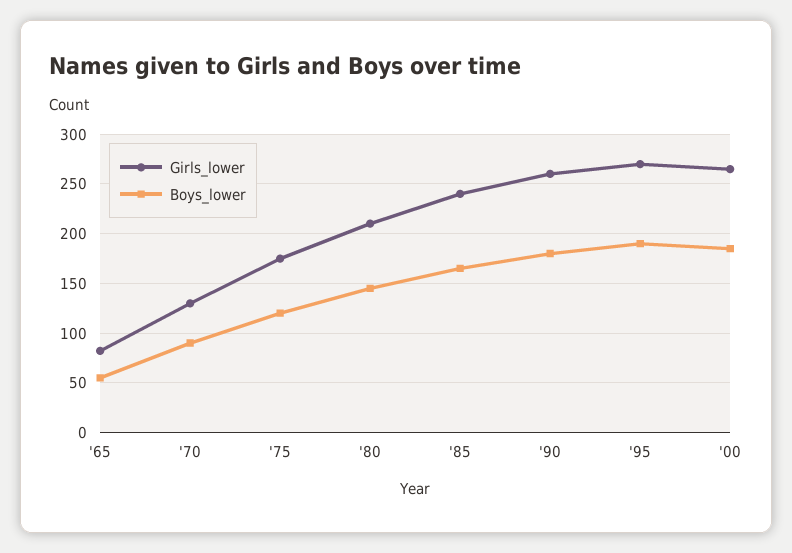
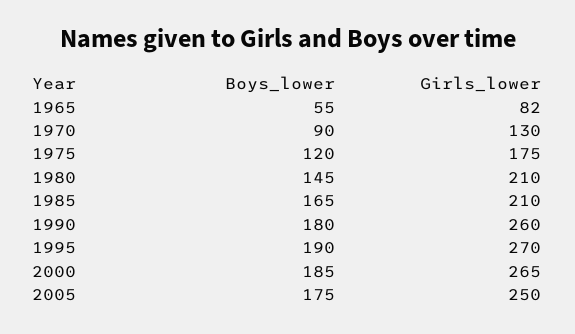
Girls_lower, '85: 240 -> 210
Boys_lower, 2005: none -> 175
Girls_lower, 2005: none -> 250

